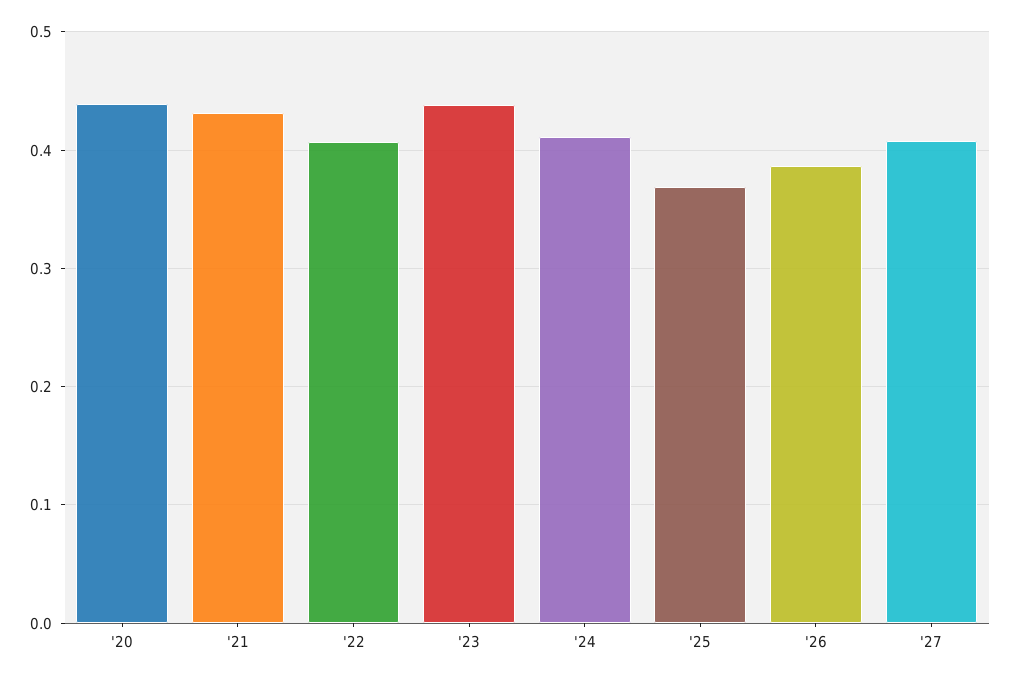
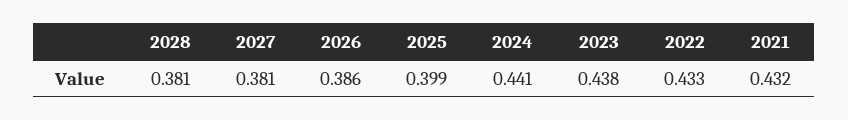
'20: 0.44 -> none
'22: 0.41 -> 0.433
'24: 0.41 -> 0.441
'25: 0.37 -> 0.399
'27: 0.41 -> 0.381
2028: none -> 0.381

